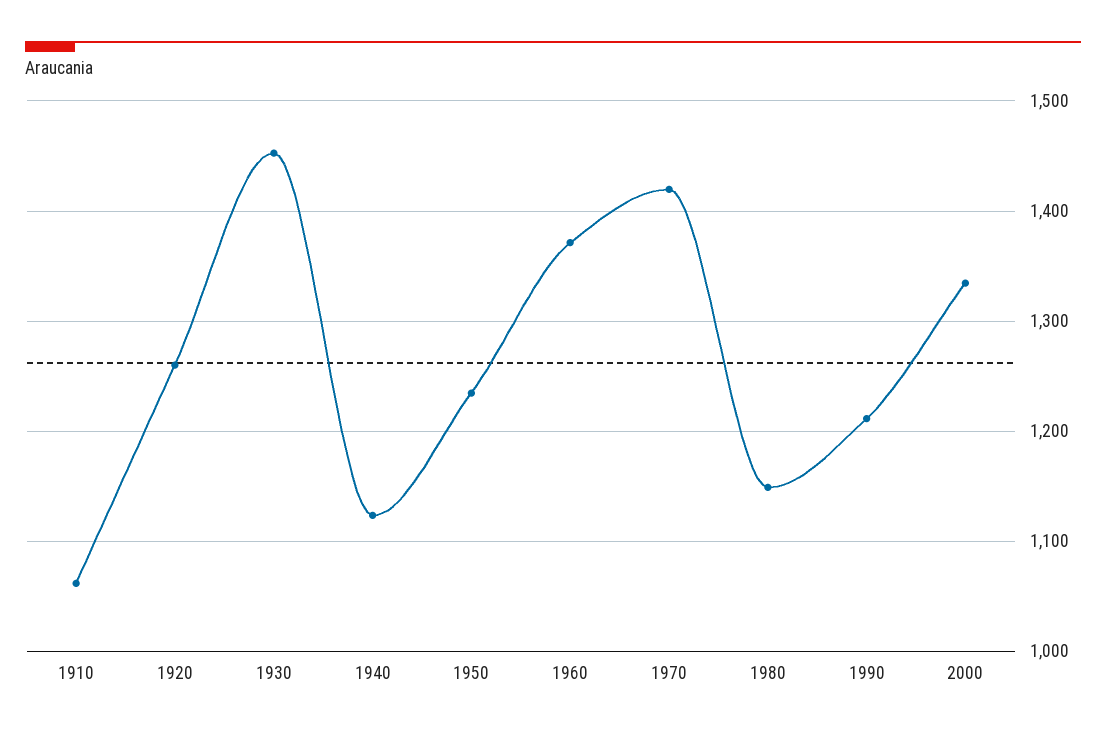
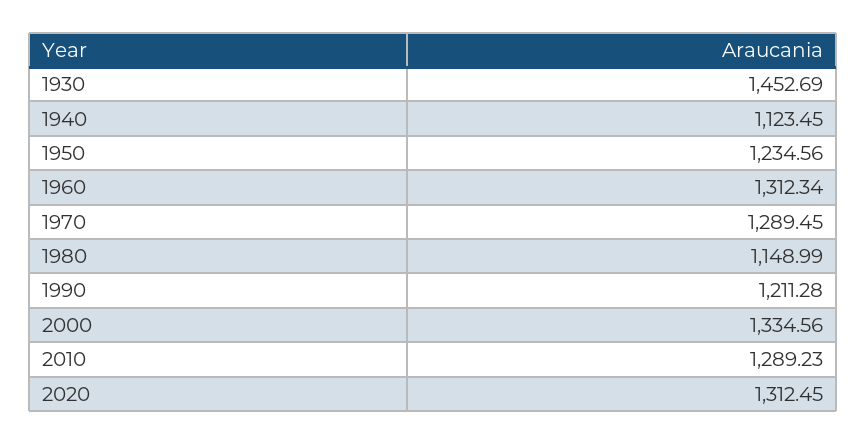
1910: 1060 -> none
1920: 1260 -> none
1960: 1370 -> 1312.34
1970: 1420 -> 1289.45
2010: none -> 1289.23
2020: none -> 1312.45

